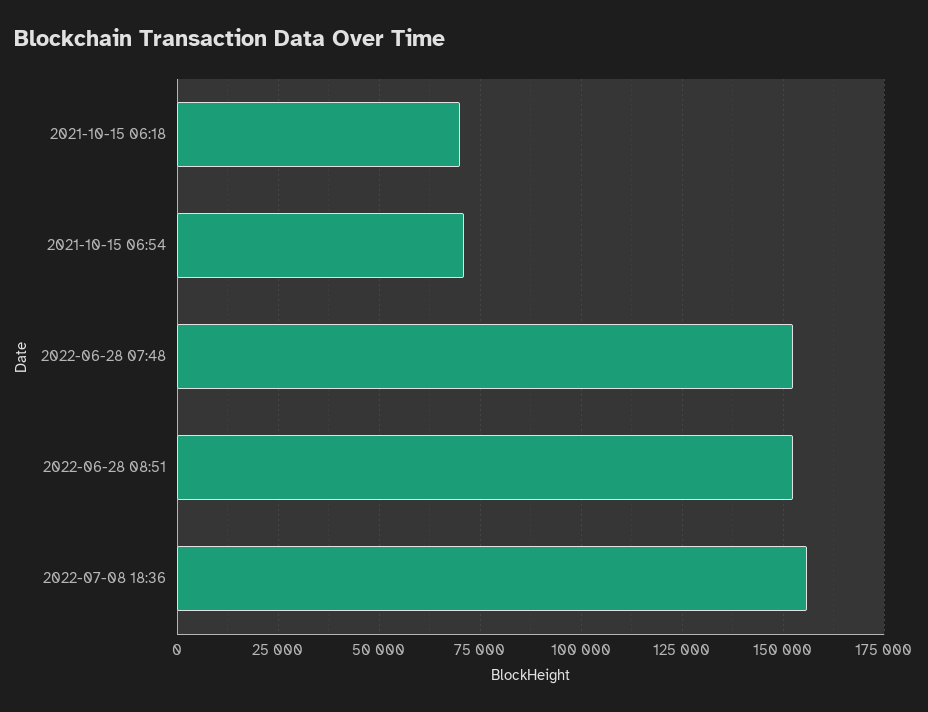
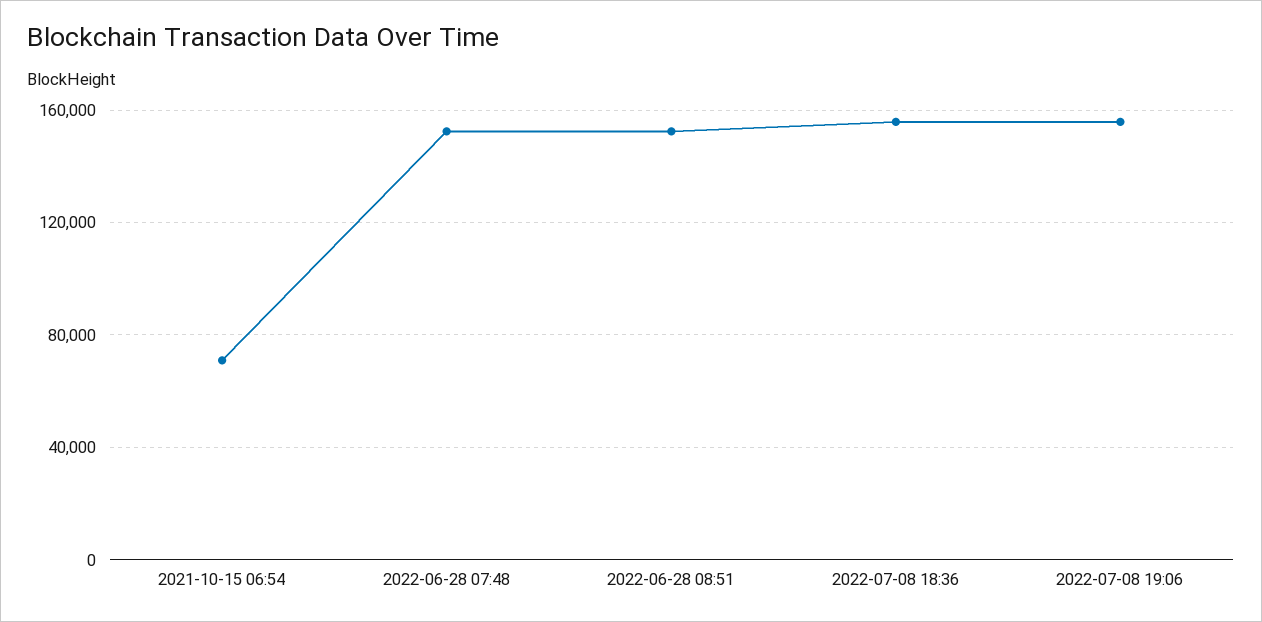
2021-10-15 06:18: 70000 -> none
2022-07-08 19:06: none -> 155000

